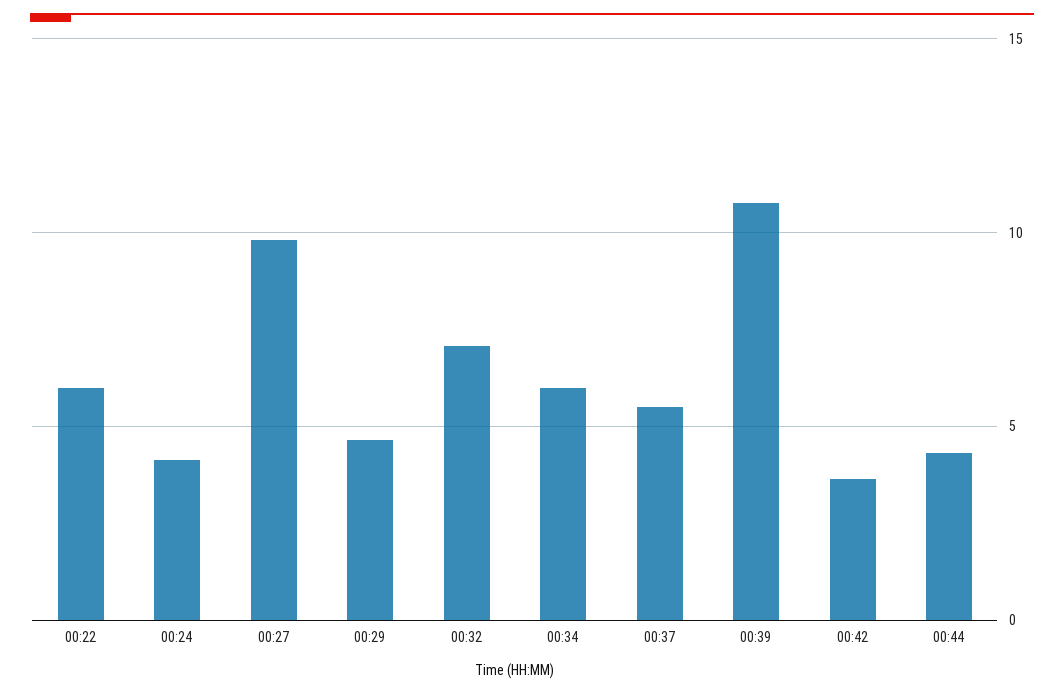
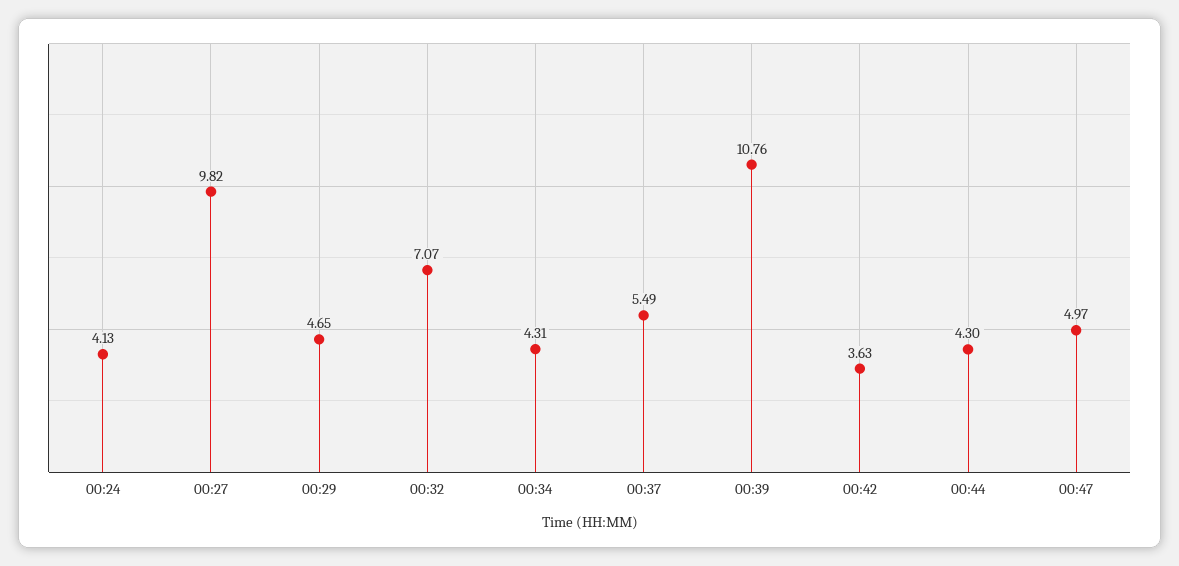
00:22: 6 -> none
00:34: 6 -> 4.31
00:47: none -> 4.97

